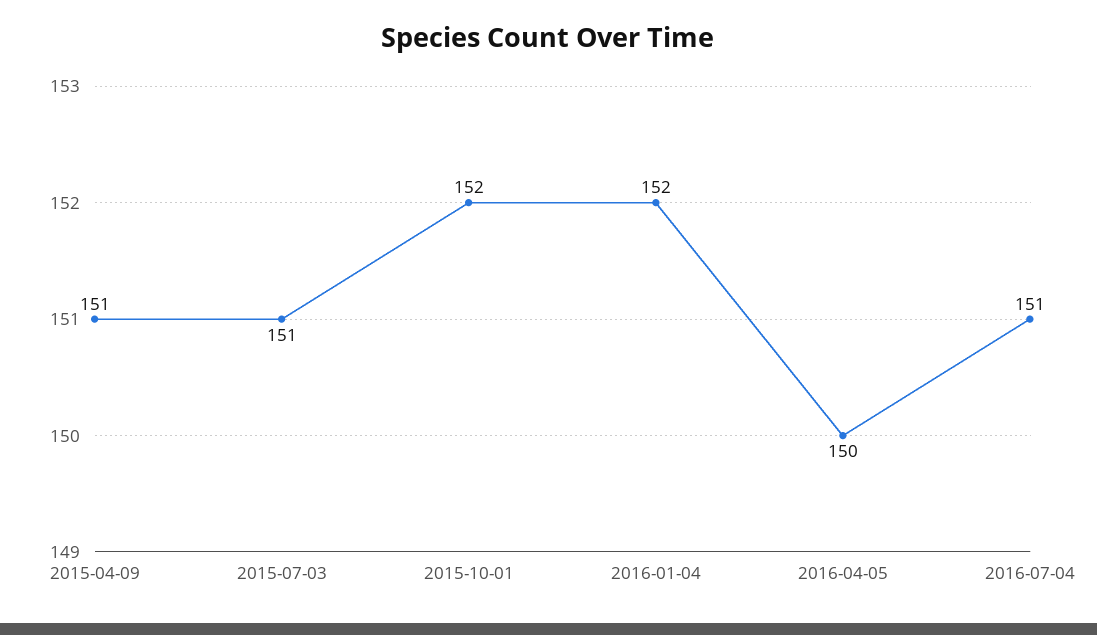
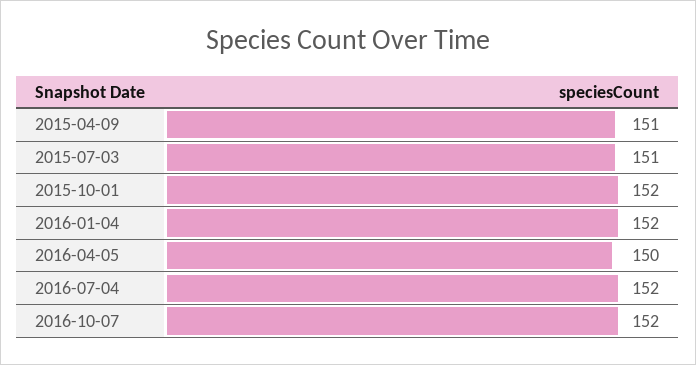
2016-07-04: 151 -> 152
2016-10-07: none -> 152

